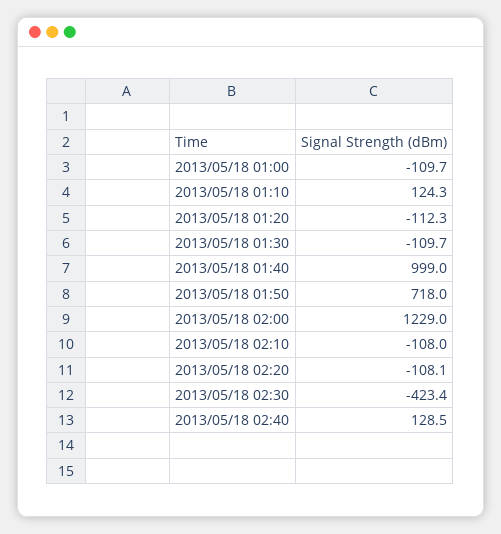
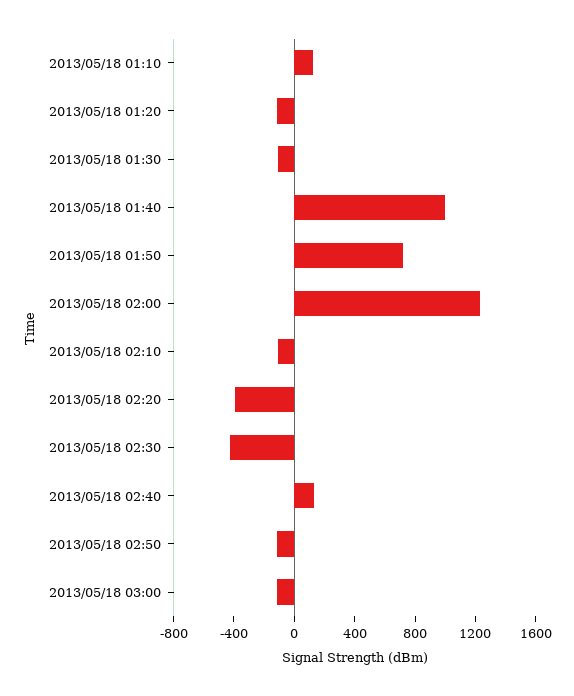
2013/05/18 01:00: -109.7 -> none
2013/05/18 02:20: -108.1 -> -400
2013/05/18 02:50: none -> -100
2013/05/18 03:00: none -> -100

